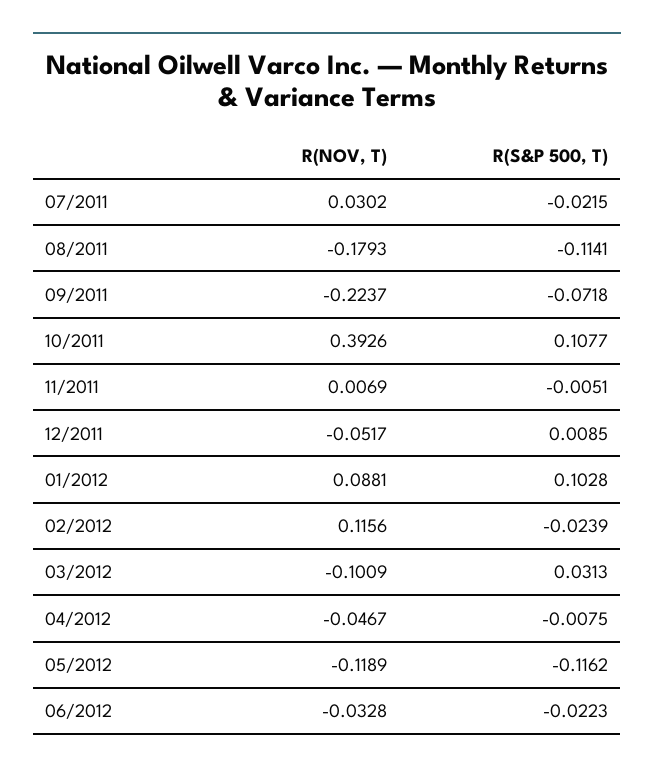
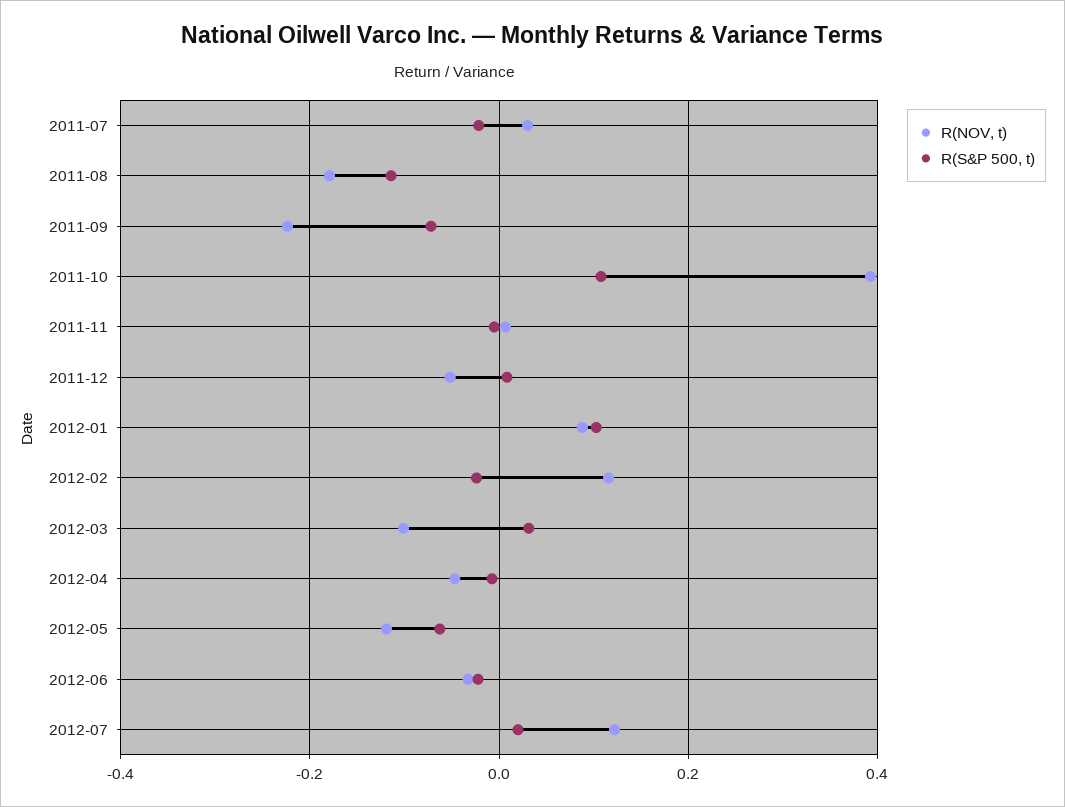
R(S&P 500, T), 05/2012: -0.1162 -> -0.06
R(NOV, T), 2012-07: none -> 0.12
R(S&P 500, T), 2012-07: none -> 0.02

